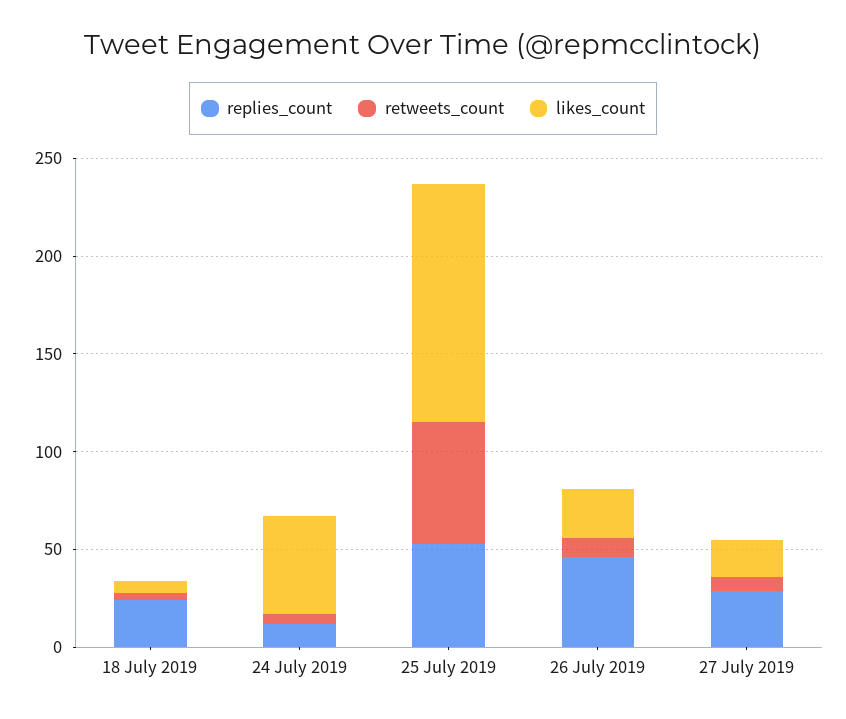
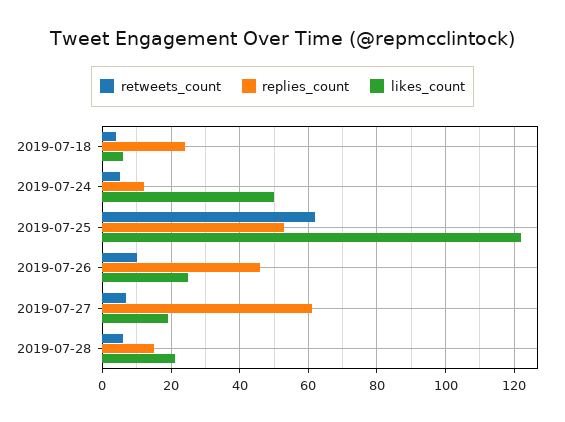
replies_count, 27 July 2019: 30 -> 60
retweets_count, 2019-07-28: none -> 5
replies_count, 2019-07-28: none -> 15
likes_count, 2019-07-28: none -> 20

